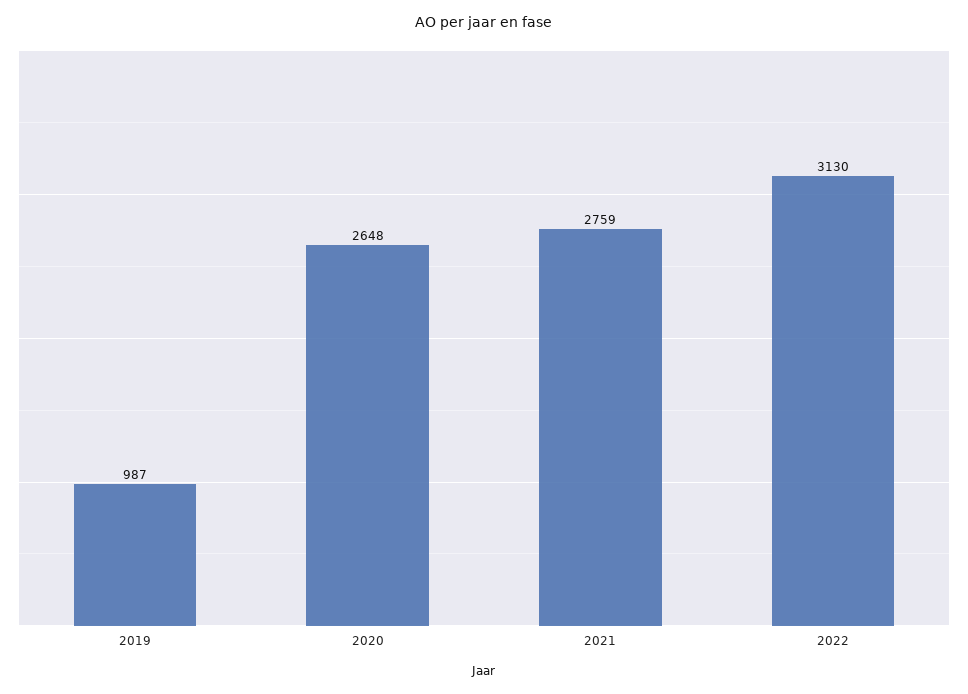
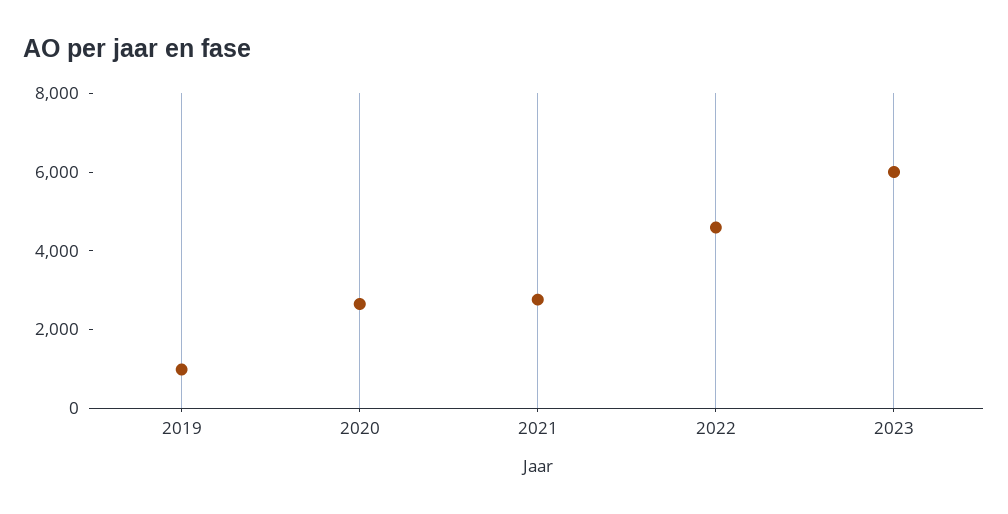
2022: 3130 -> 4500
2023: none -> 6000

